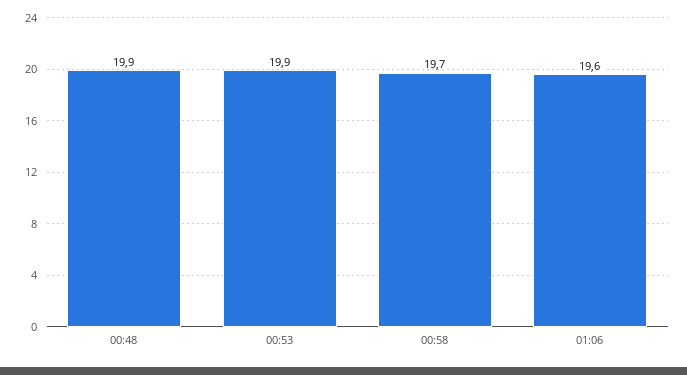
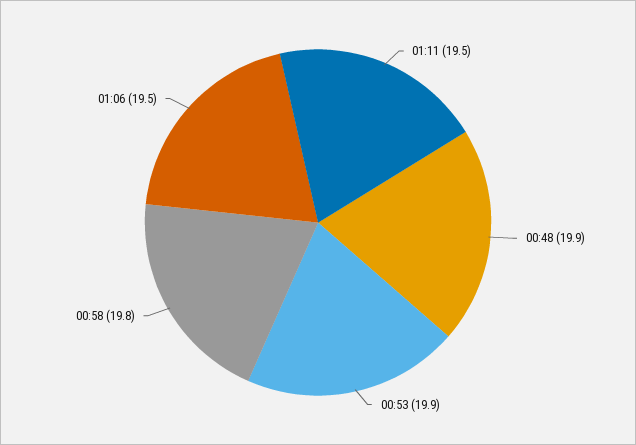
00:58: 19.7 -> 19.8
01:06: 19.6 -> 19.5
01:11: none -> 19.5

